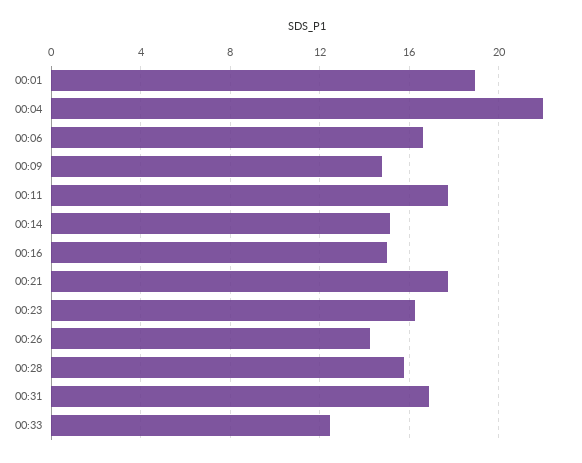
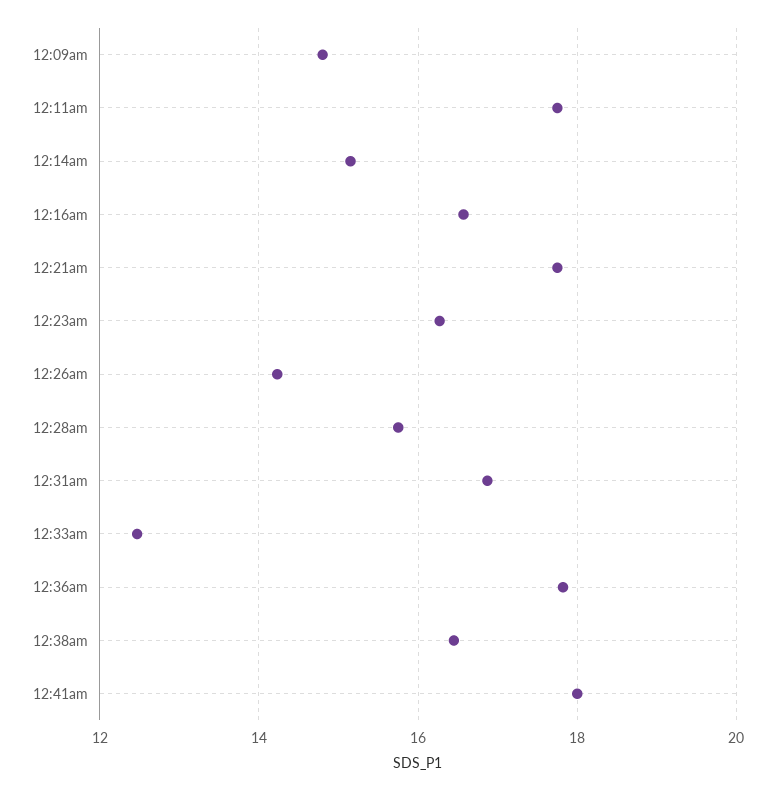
00:01: 19 -> none
00:04: 22 -> none
00:06: 16.5 -> none
00:16: 15 -> 16.6
12:36am: none -> 17.8
12:38am: none -> 16.4
12:41am: none -> 18

